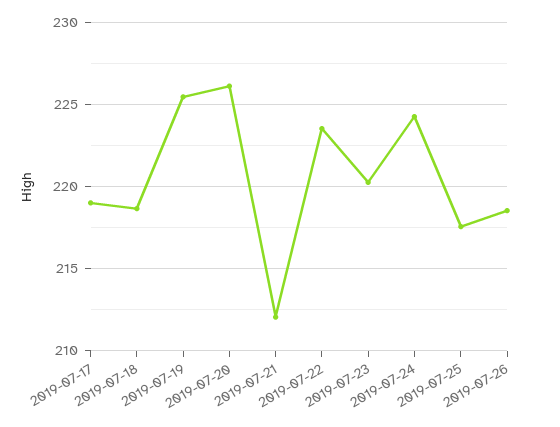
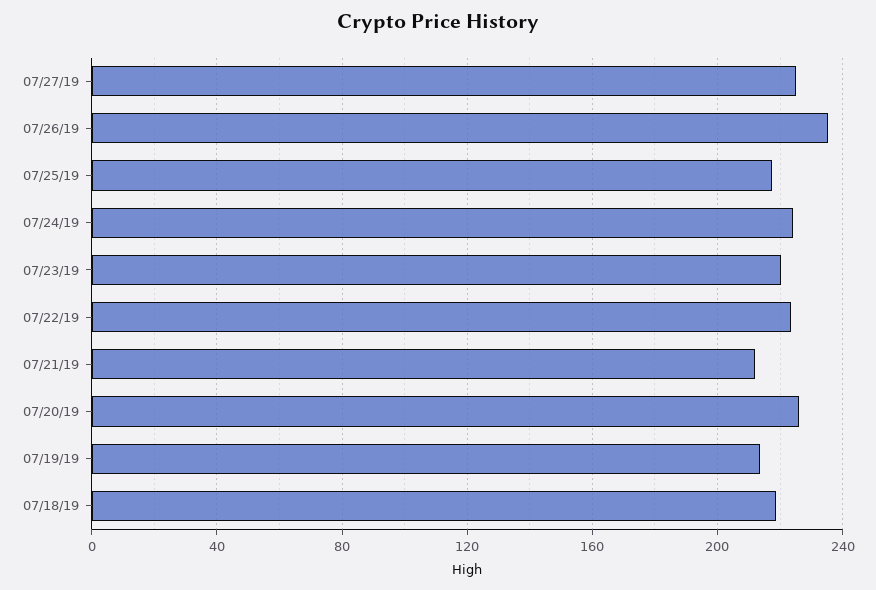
2019-07-17: 219 -> none
2019-07-19: 225.5 -> 215
2019-07-26: 218.5 -> 235
07/27/19: none -> 225

